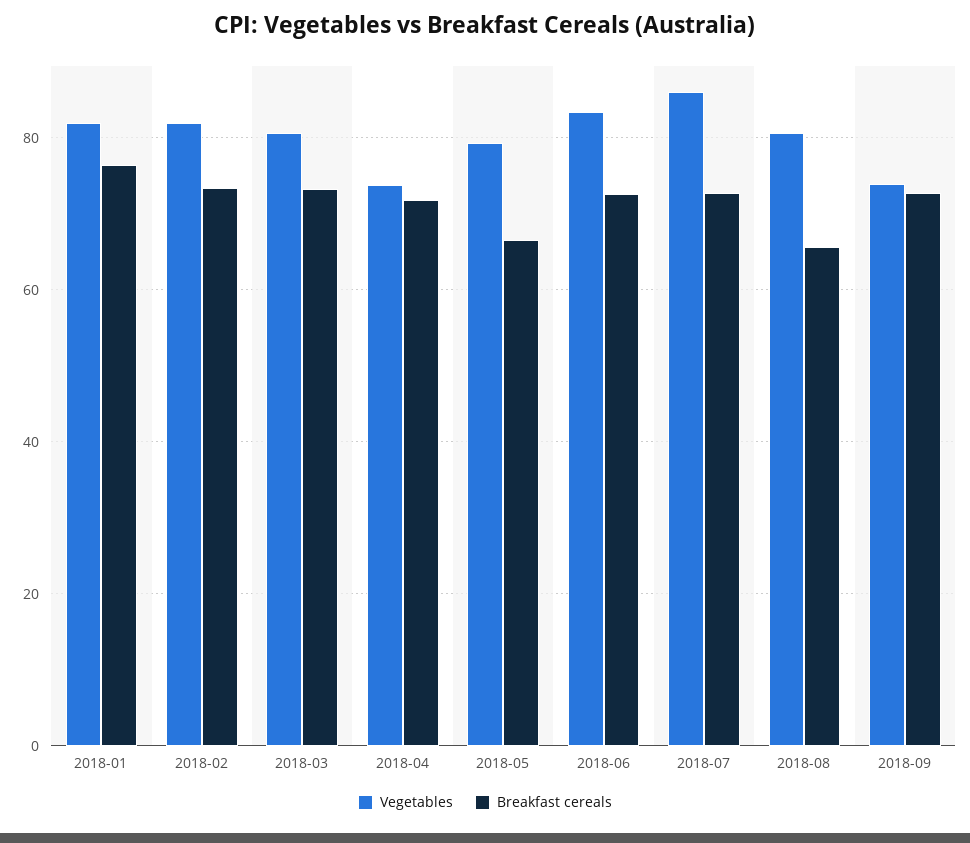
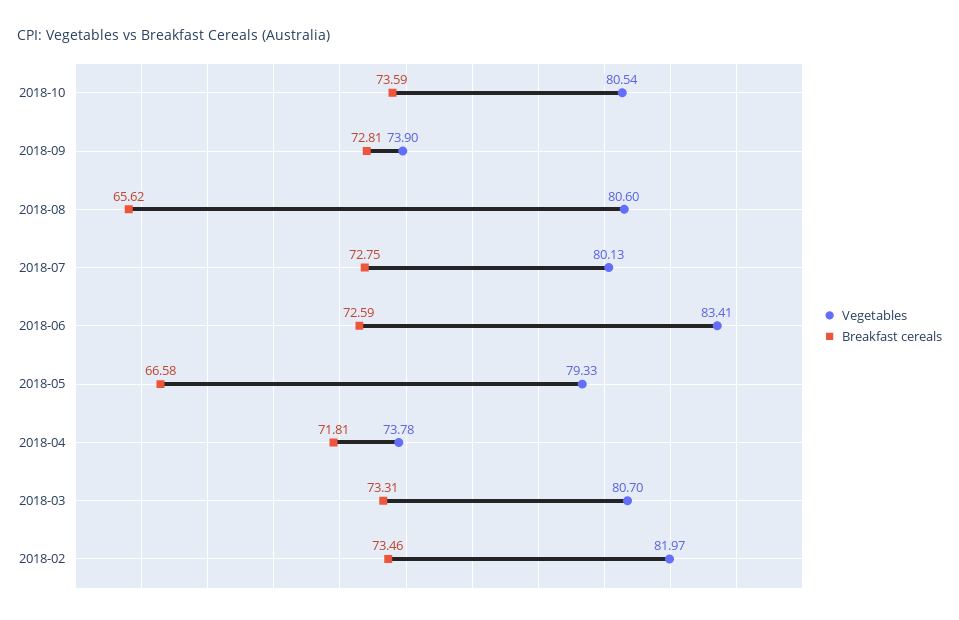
Vegetables, 2018-01: 82 -> none
Breakfast cereals, 2018-01: 76 -> none
Vegetables, 2018-07: 86 -> 80.13
Vegetables, 2018-10: none -> 80.54
Breakfast cereals, 2018-10: none -> 73.59

